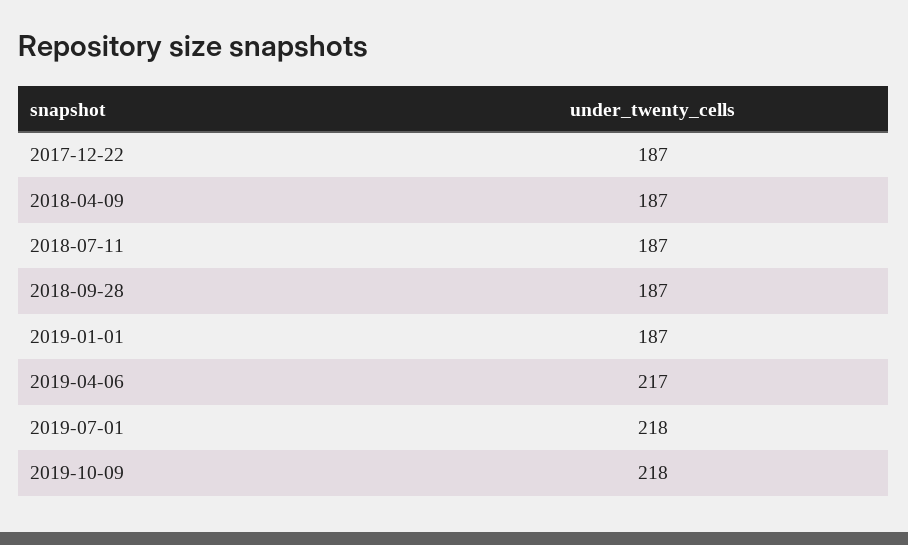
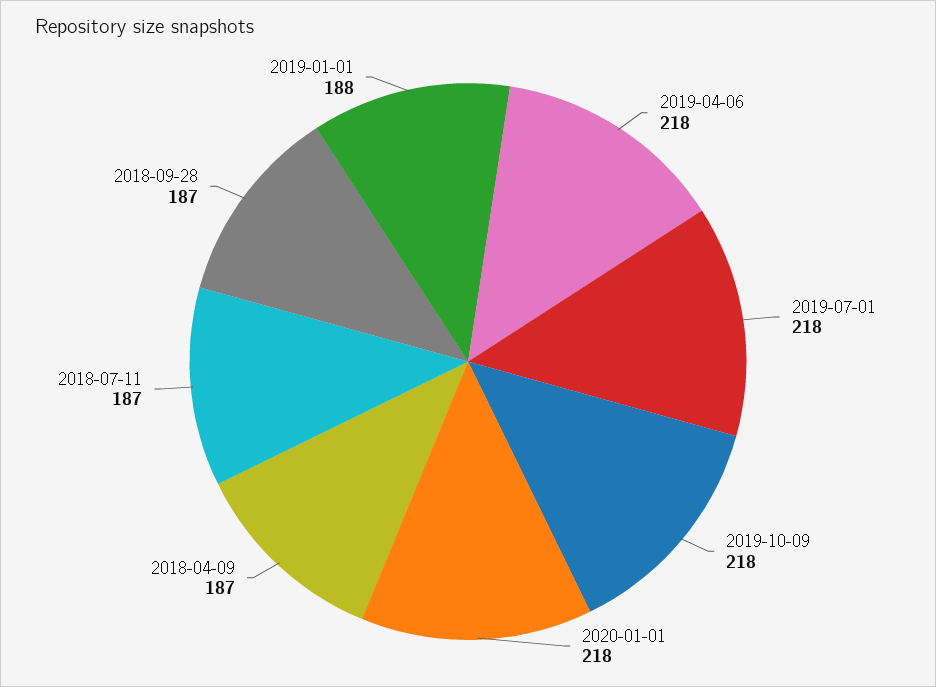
2017-12-22: 187 -> none
2019-01-01: 187 -> 188
2019-04-06: 217 -> 218
2020-01-01: none -> 218

